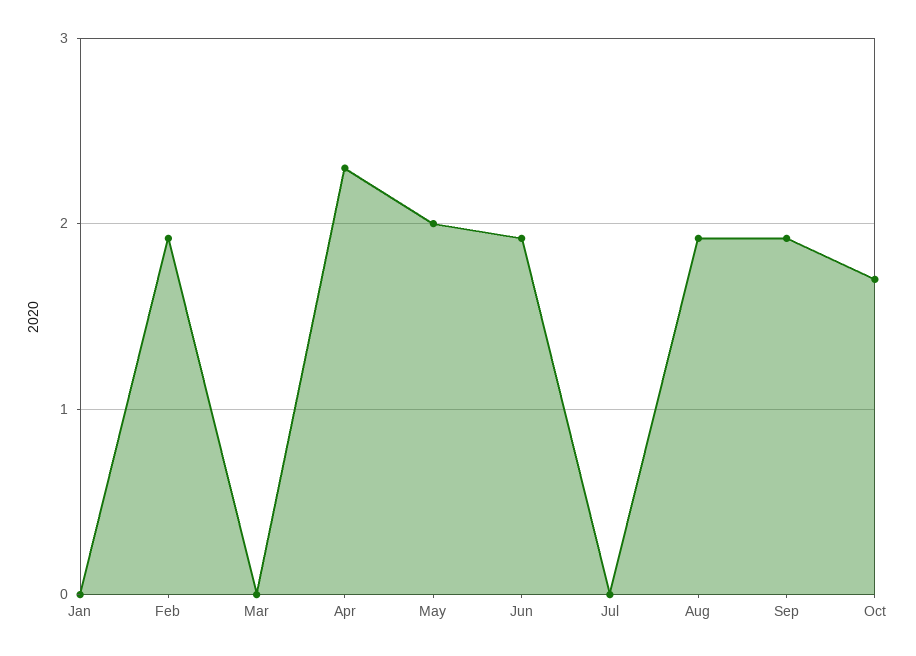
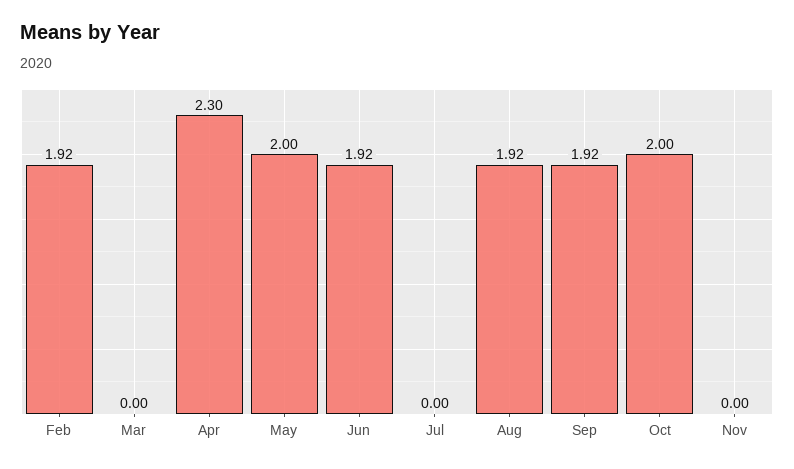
Jan: 0 -> none
Oct: 1.7 -> 2
Nov: none -> 0

